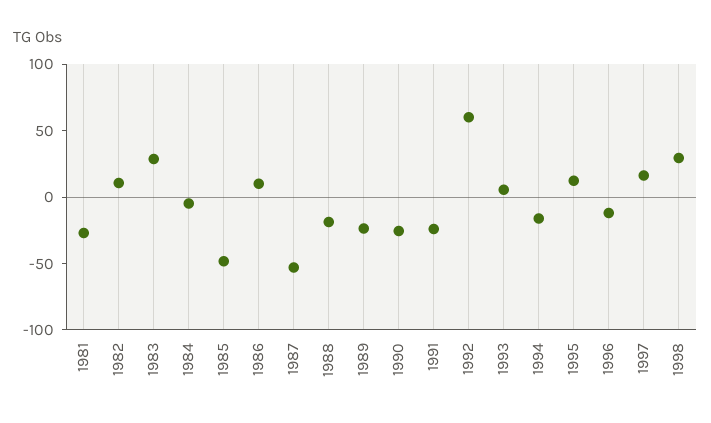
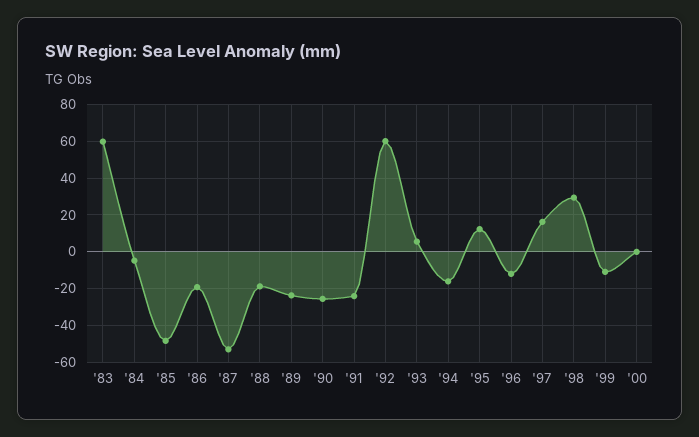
1981: -30 -> none
1982: 10 -> none
1983: 30 -> 60
1986: 10 -> -20
'99: none -> -10
'00: none -> 0

